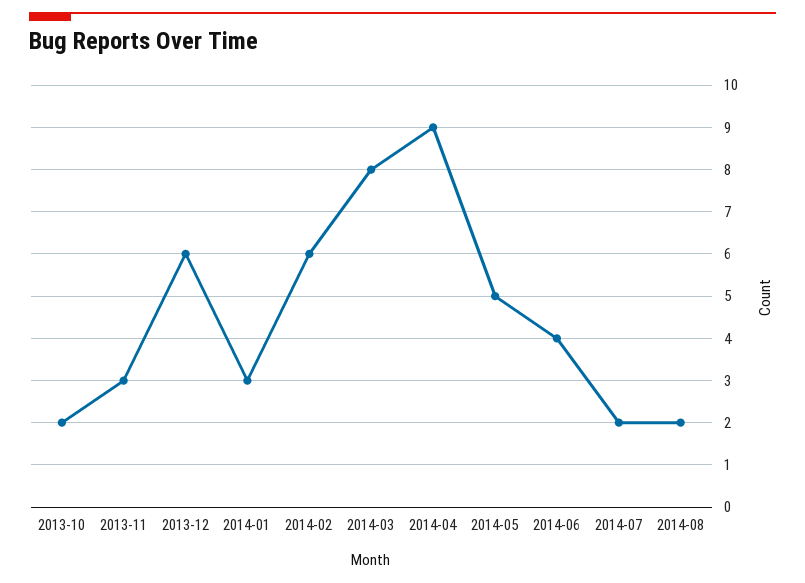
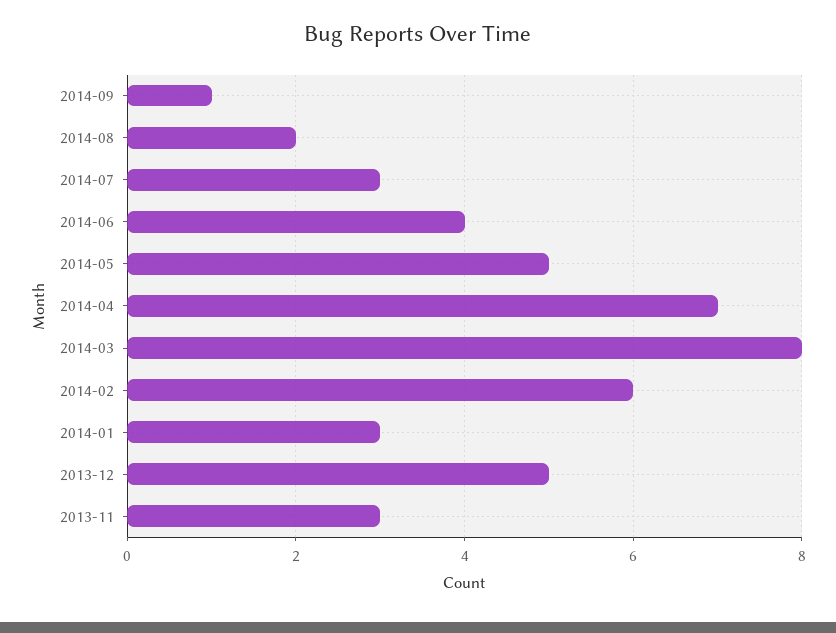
2013-10: 2 -> none
2013-12: 6 -> 5
2014-04: 9 -> 7
2014-07: 2 -> 3
2014-09: none -> 1

